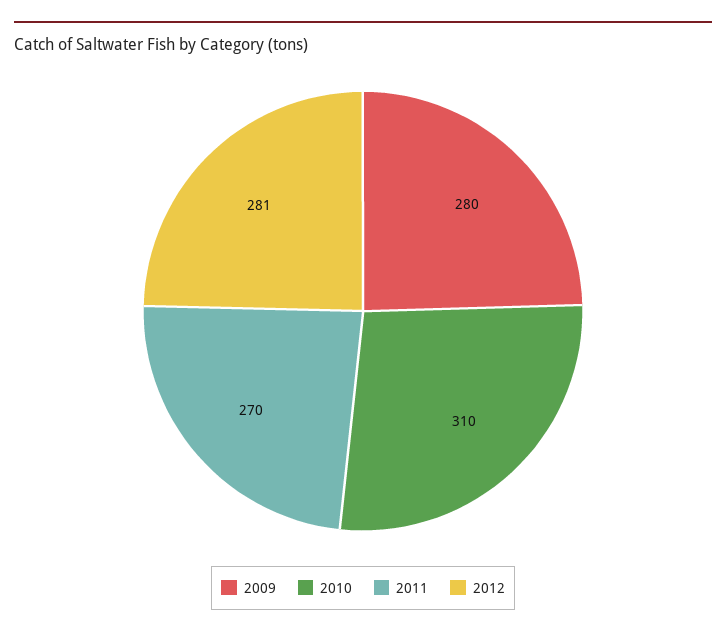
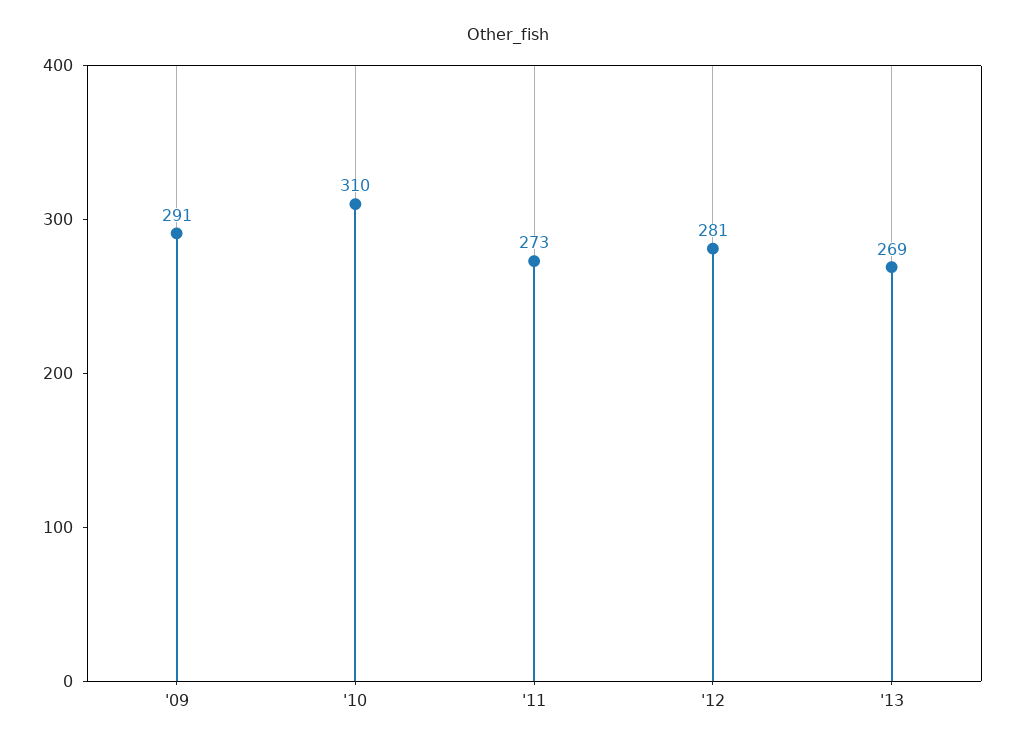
2009: 280 -> 291
2011: 270 -> 273
'13: none -> 269

